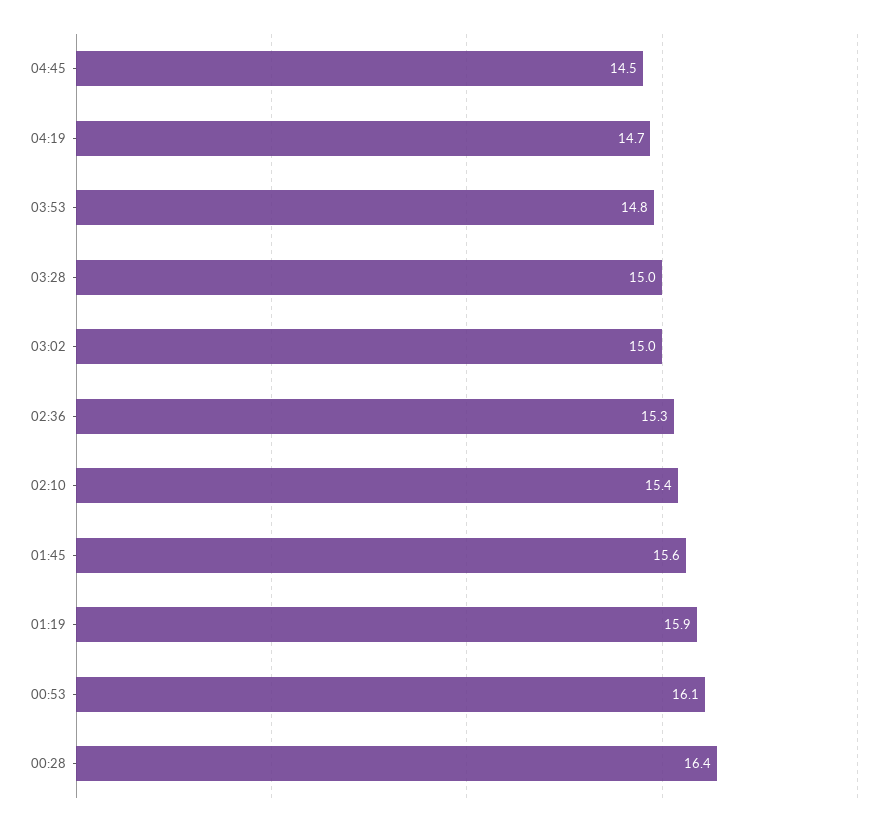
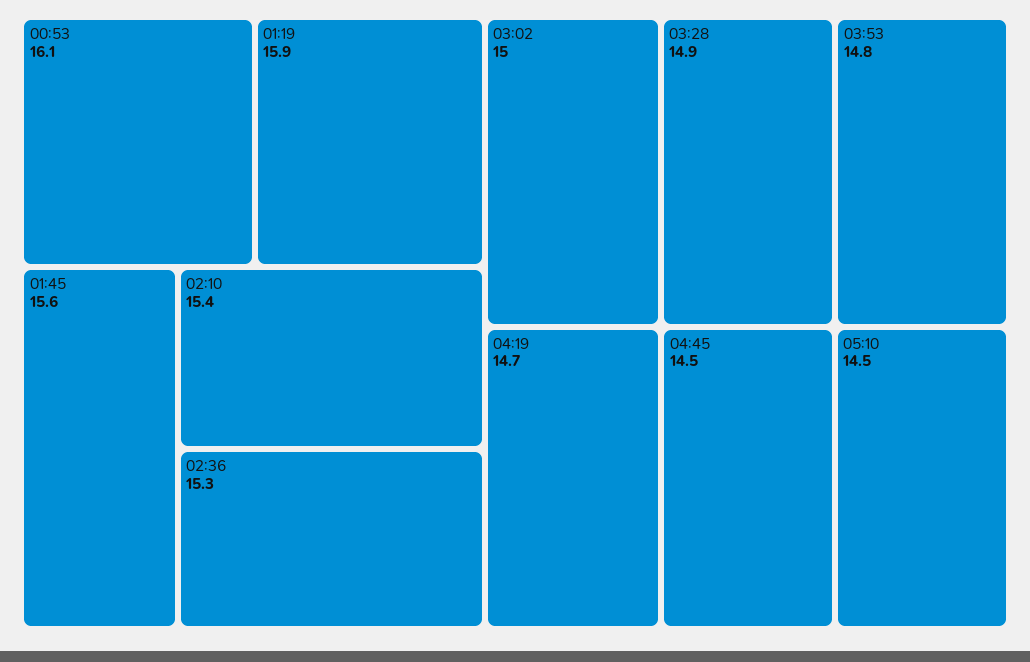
03:28: 15 -> 14.9
00:28: 16.4 -> none
05:10: none -> 14.5

